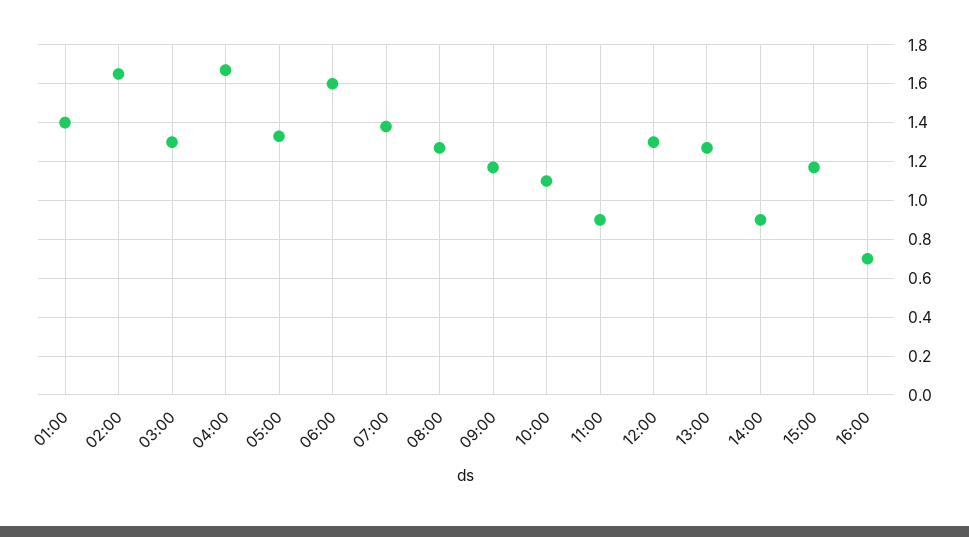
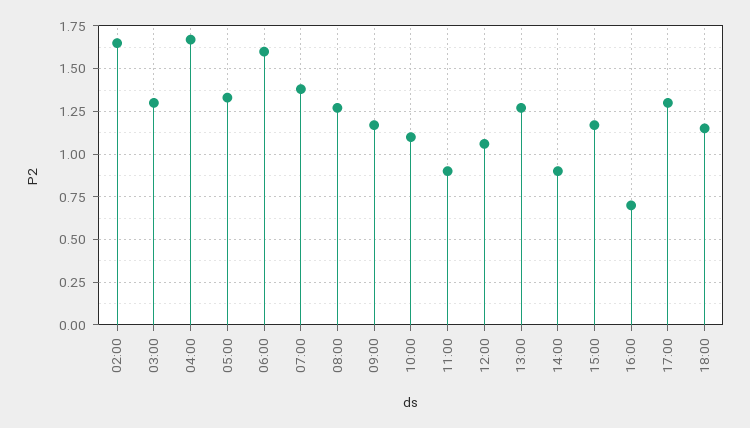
01:00: 1.4 -> none
12:00: 1.3 -> 1.05
17:00: none -> 1.3
18:00: none -> 1.15

